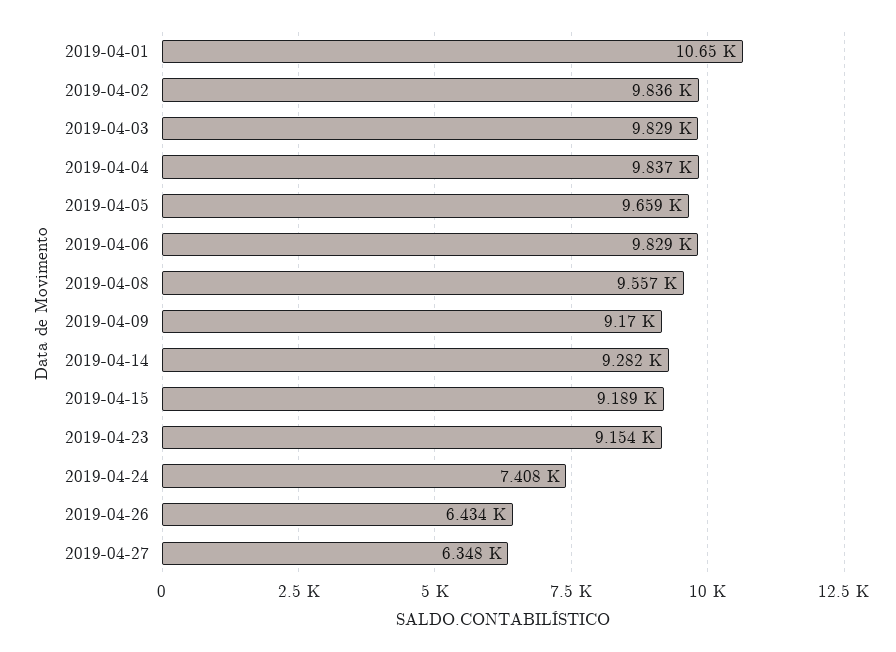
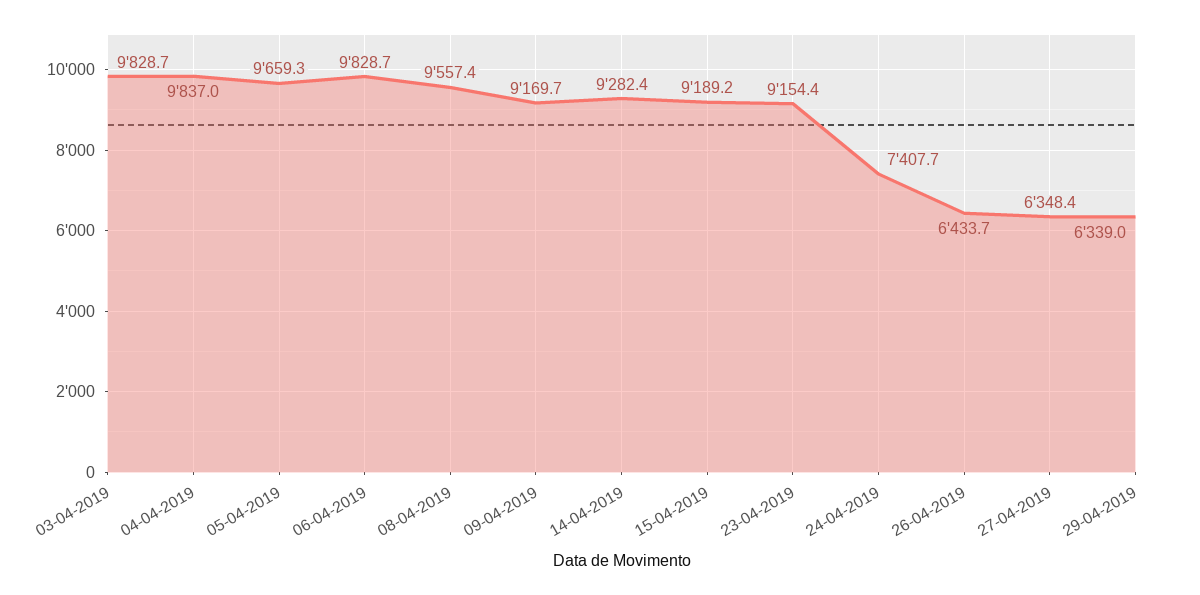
2019-04-01: 10650 -> none
2019-04-02: 9836 -> none
29-04-2019: none -> 6339

